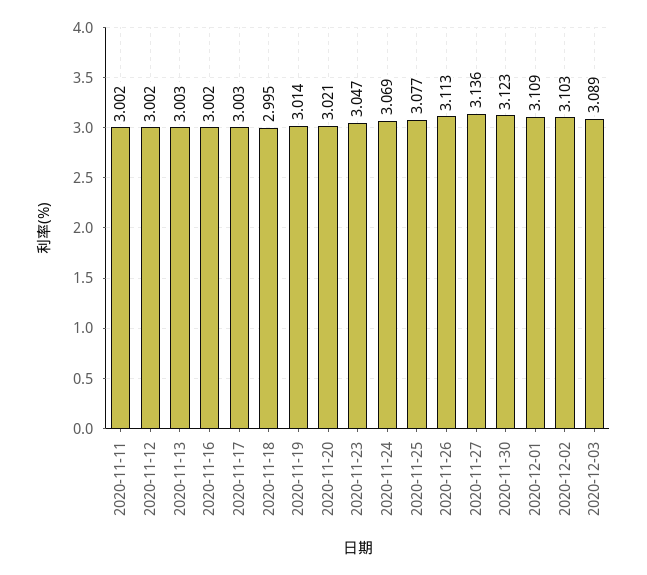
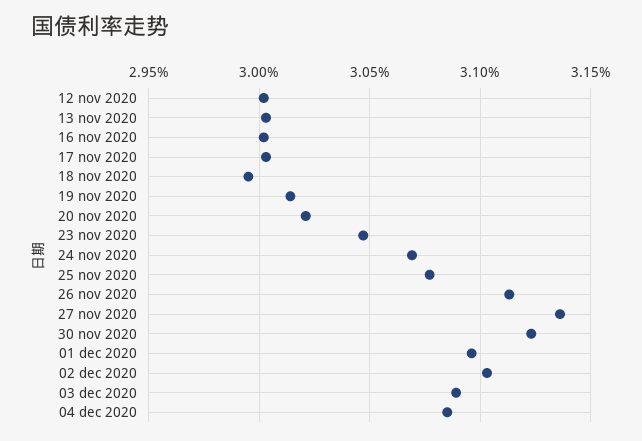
2020-11-11: 3.002 -> none
2020-12-01: 3.109 -> 3.095
04 dec 2020: none -> 3.085

